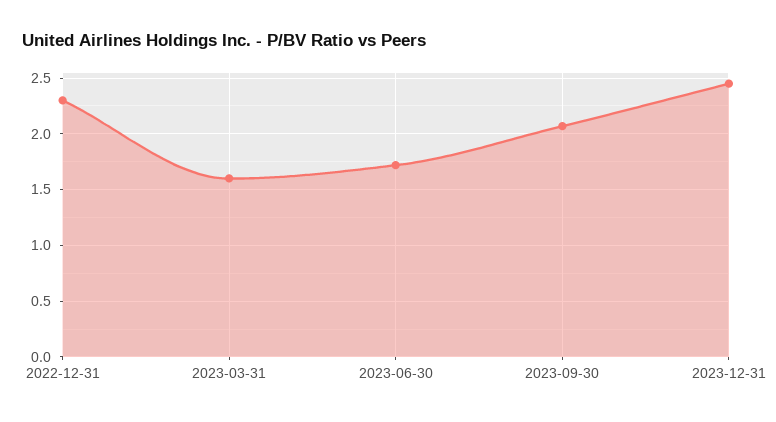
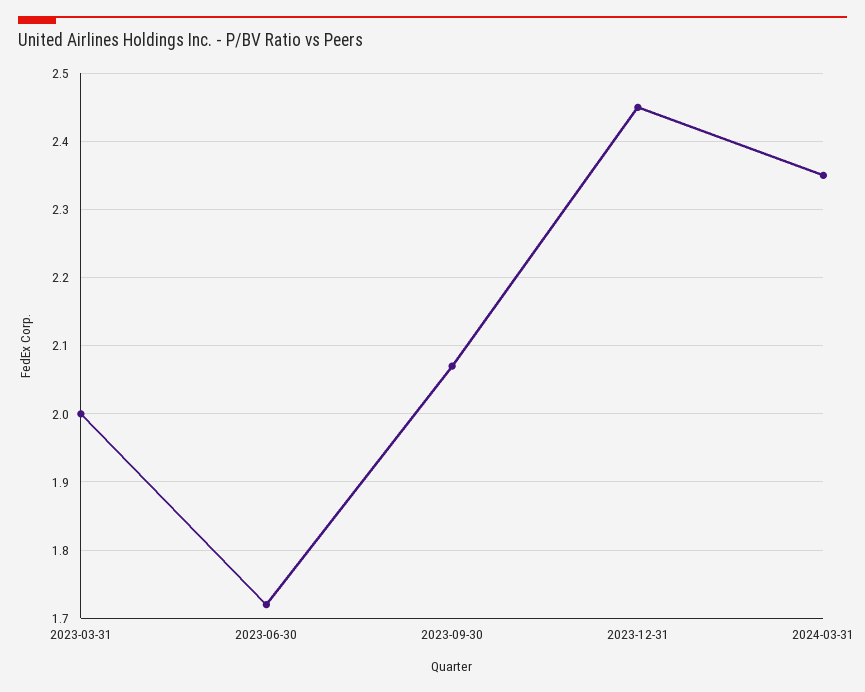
2022-12-31: 2.3 -> none
2023-03-31: 1.6 -> 2
2024-03-31: none -> 2.35

